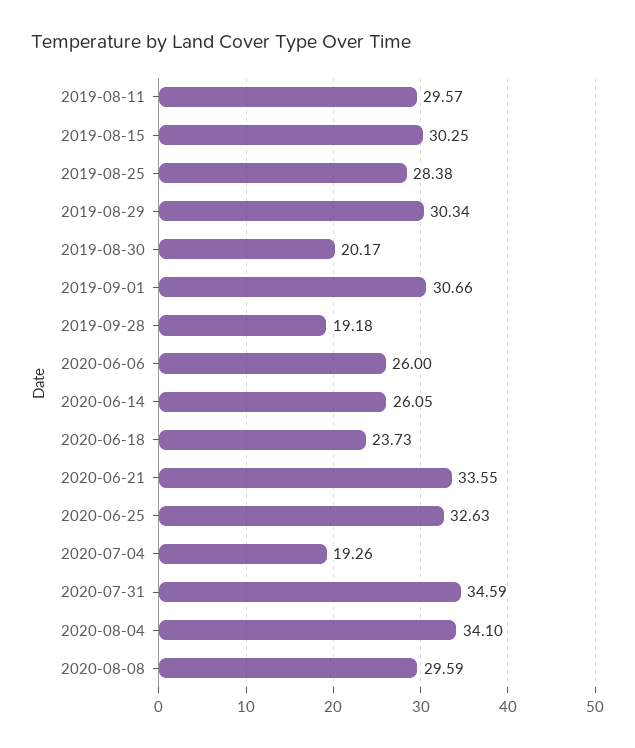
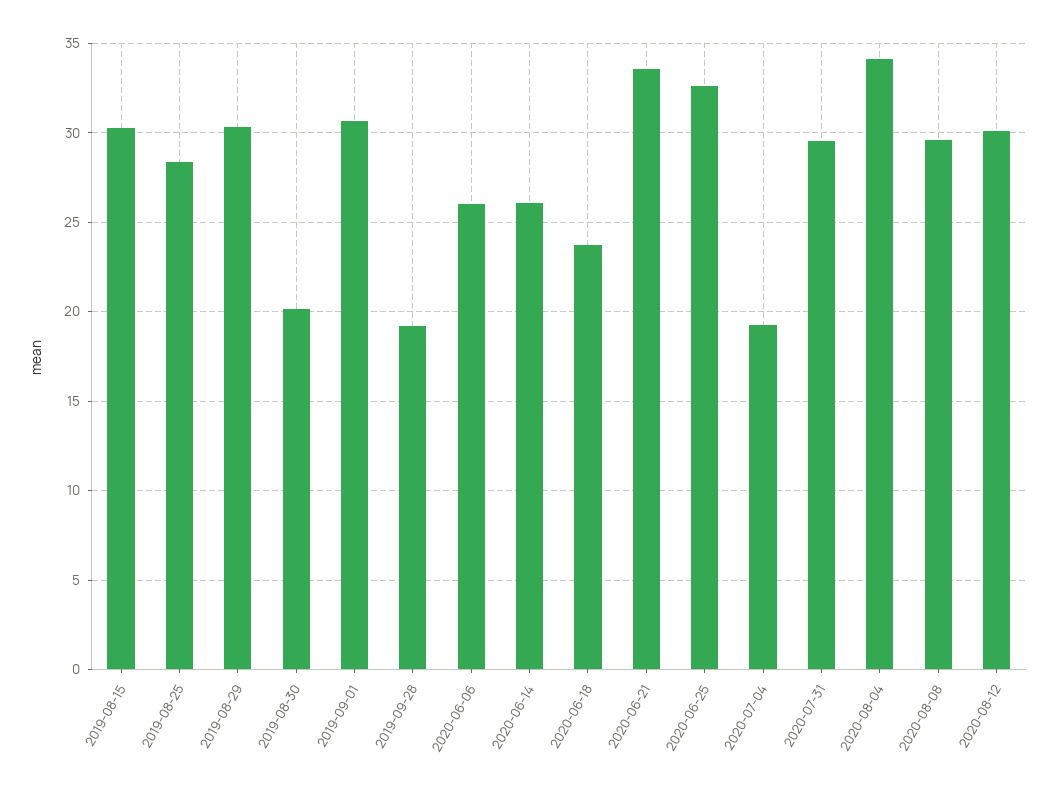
2019-08-11: 29.57 -> none
2020-07-31: 34.59 -> 29.5
2020-08-12: none -> 30

